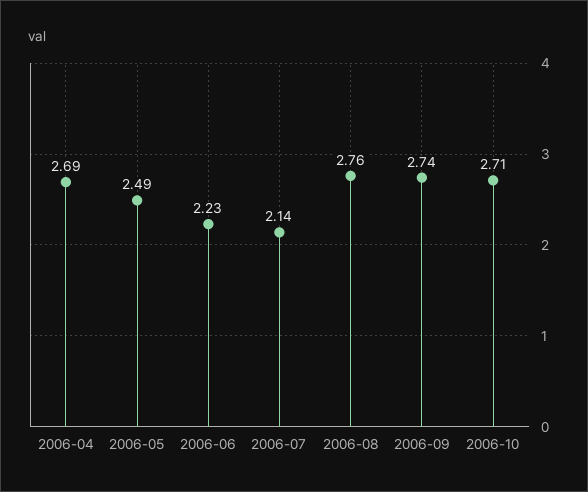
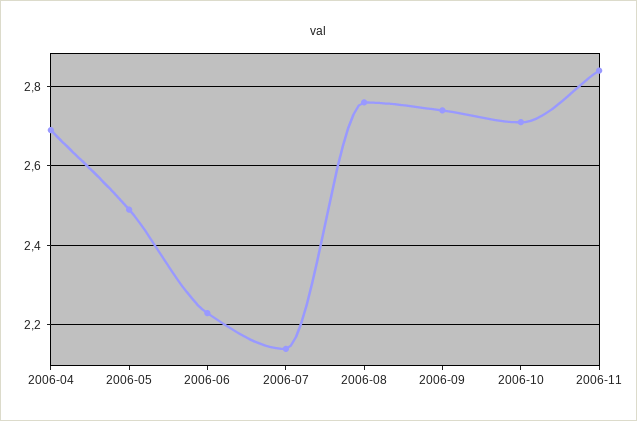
2006-11: none -> 2.85

